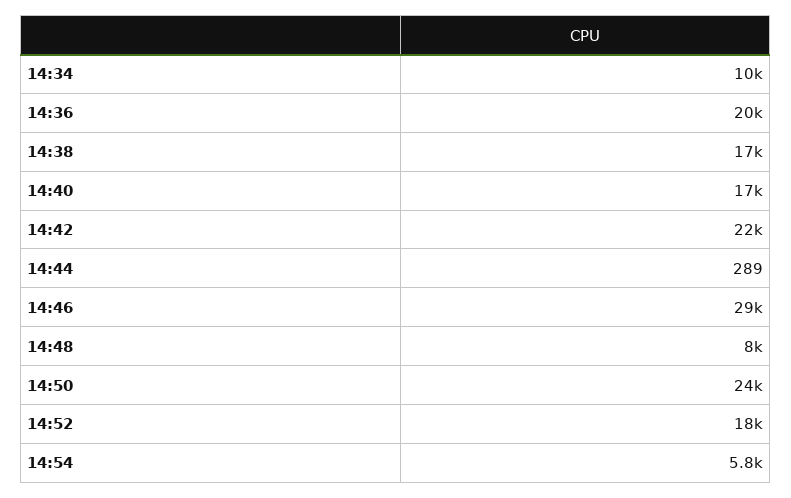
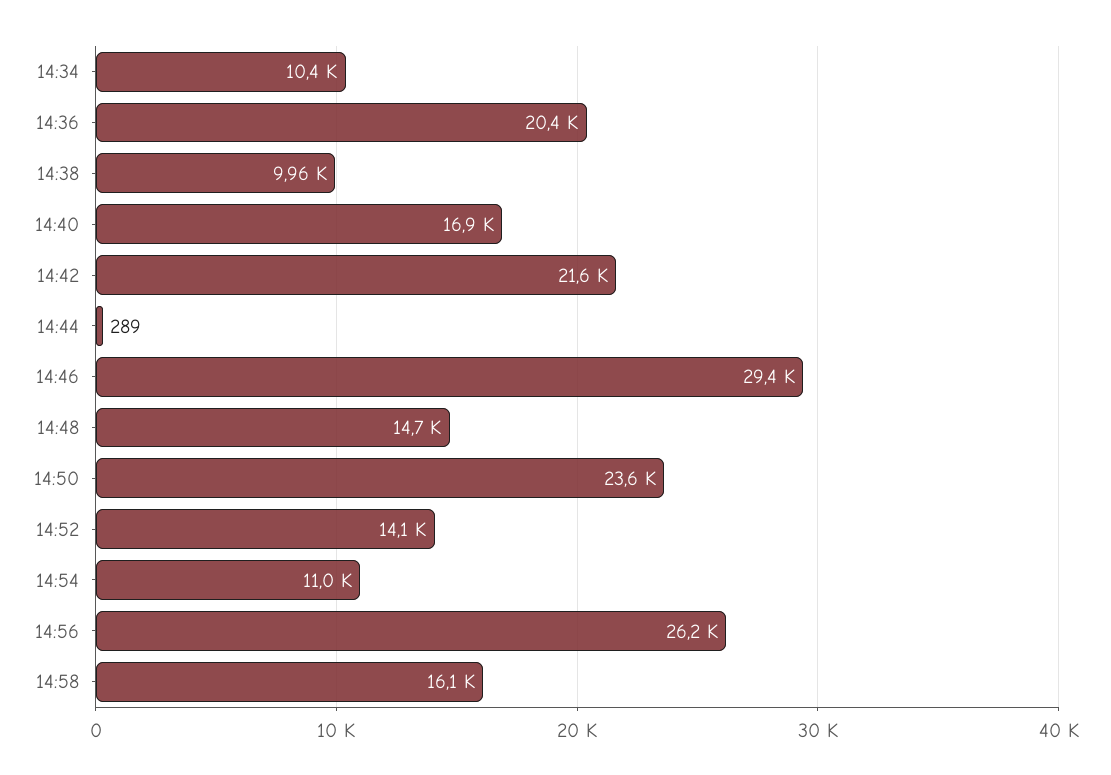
14:38: 17000 -> 9960
14:48: 8000 -> 14700
14:52: 18000 -> 14100
14:54: 5800 -> 11000
14:56: none -> 26200
14:58: none -> 16100

